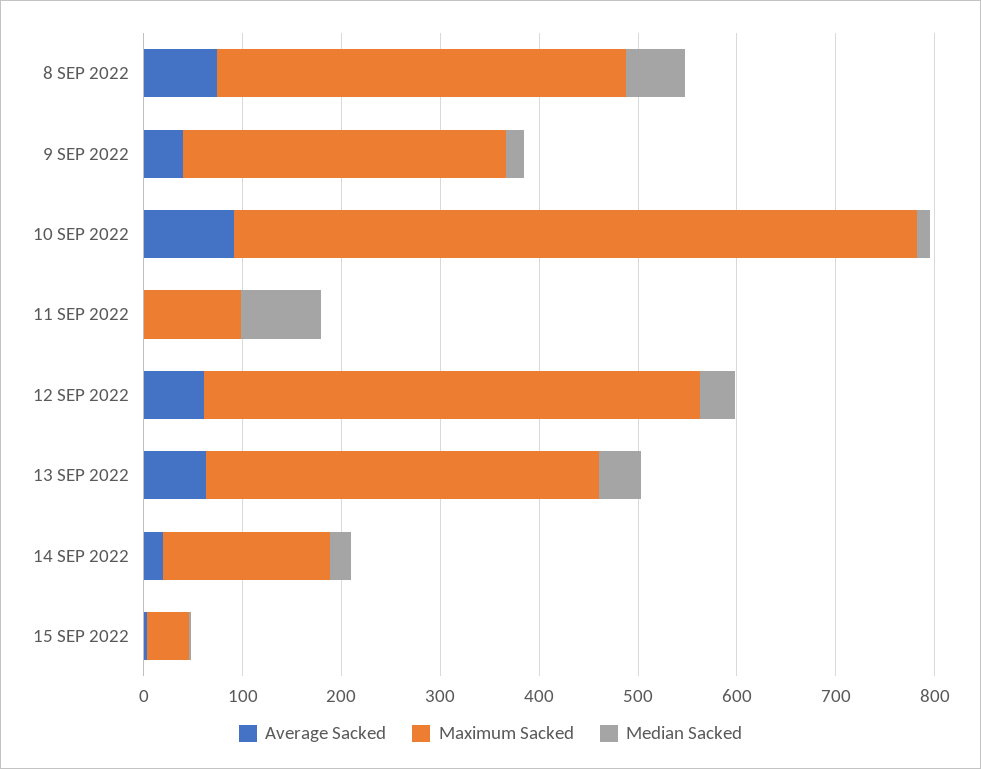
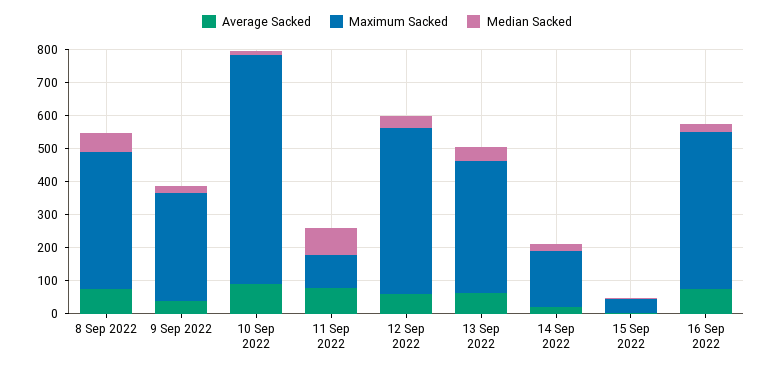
Average Sacked, 11 SEP 2022: 0 -> 75
Average Sacked, 16 Sep 2022: none -> 75
Maximum Sacked, 16 Sep 2022: none -> 475
Median Sacked, 16 Sep 2022: none -> 25

